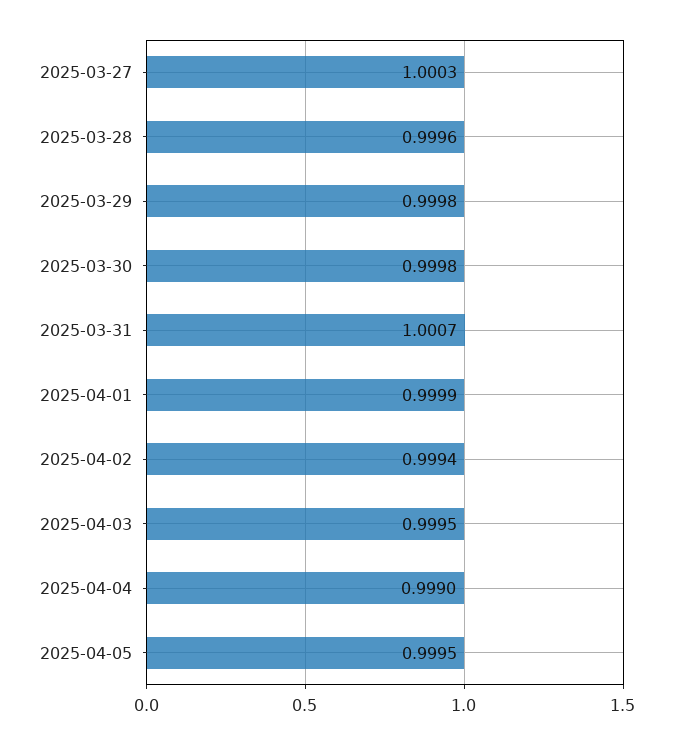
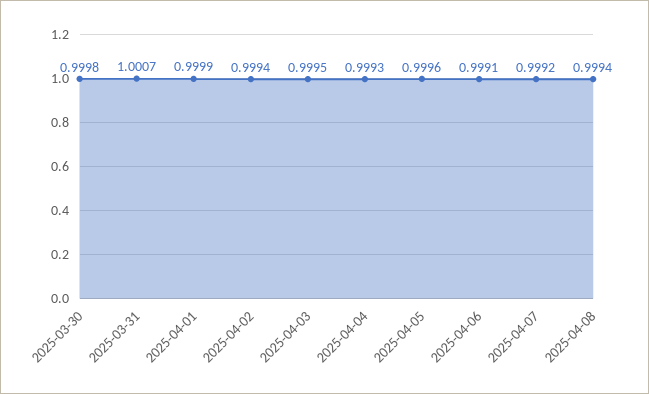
2025-03-27: 1.0003 -> none
2025-03-28: 0.9996 -> none
2025-03-29: 0.9998 -> none
2025-04-04: 0.999 -> 0.9993
2025-04-05: 0.9995 -> 0.9996
2025-04-06: none -> 0.9991
2025-04-07: none -> 0.9992
2025-04-08: none -> 0.9994

